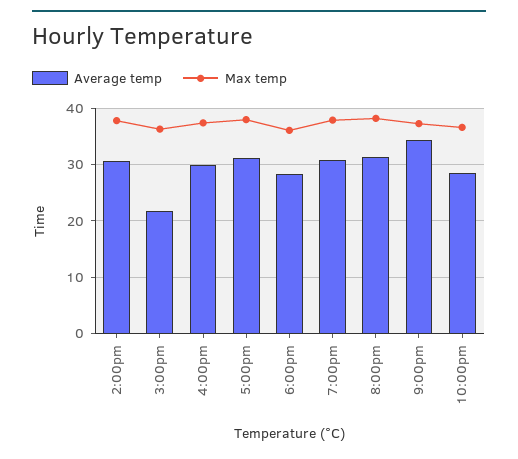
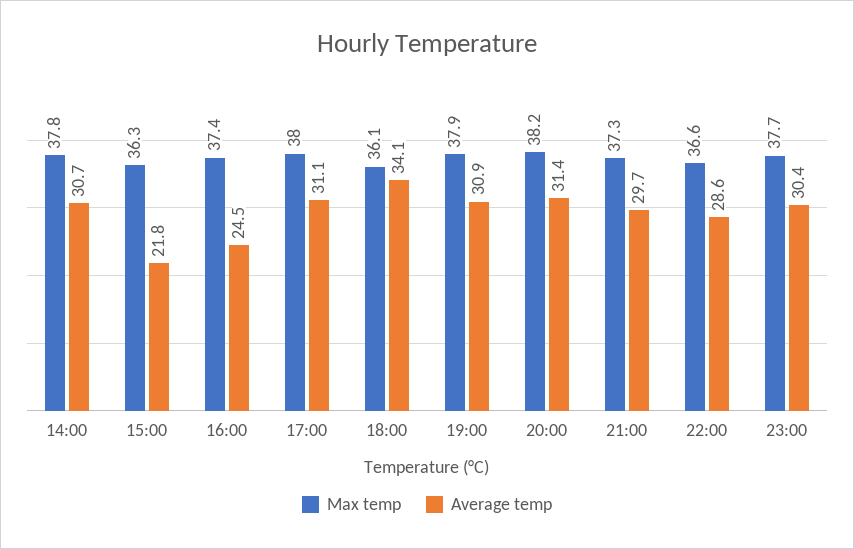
Average temp, 4:00pm: 30 -> 24.5
Average temp, 6:00pm: 28 -> 34.1
Average temp, 9:00pm: 34 -> 29.7
Max temp, 23:00: none -> 37.7
Average temp, 23:00: none -> 30.4

